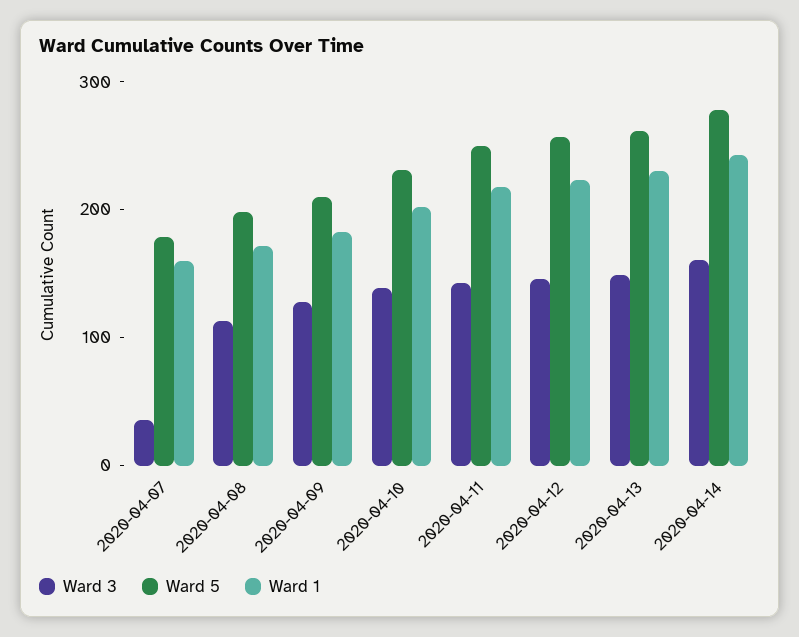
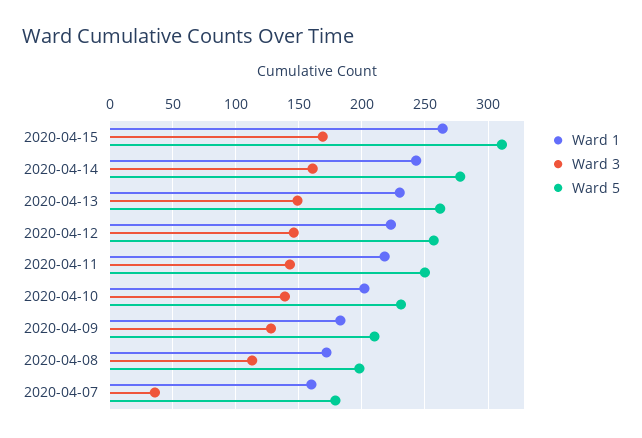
Ward 1, 2020-04-15: none -> 265
Ward 3, 2020-04-15: none -> 170
Ward 5, 2020-04-15: none -> 310

